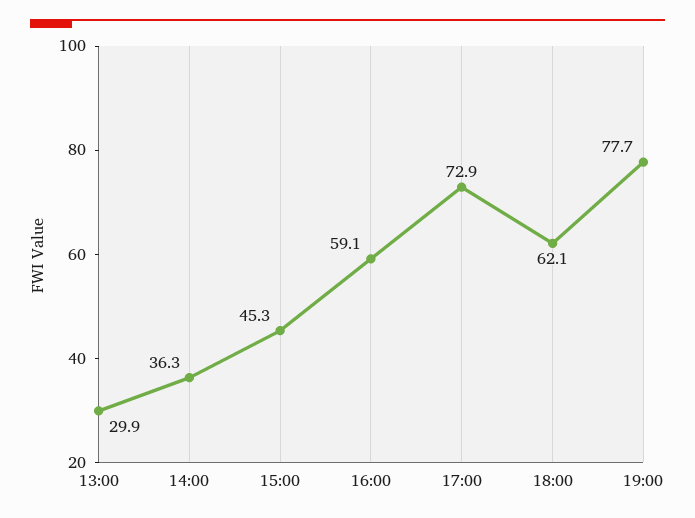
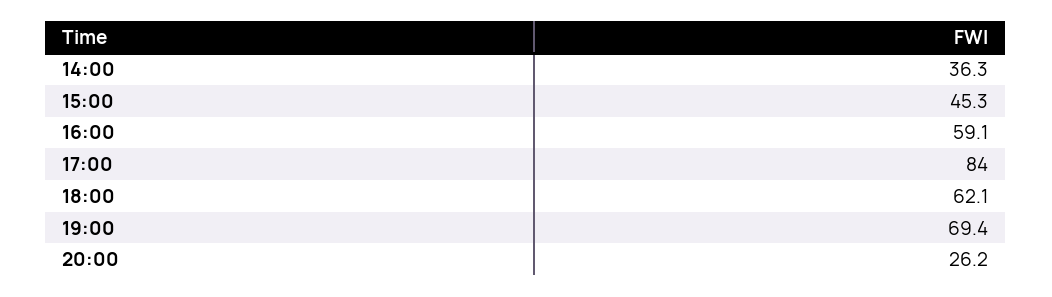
13:00: 29.9 -> none
17:00: 72.9 -> 84
19:00: 77.7 -> 69.4
20:00: none -> 26.2

